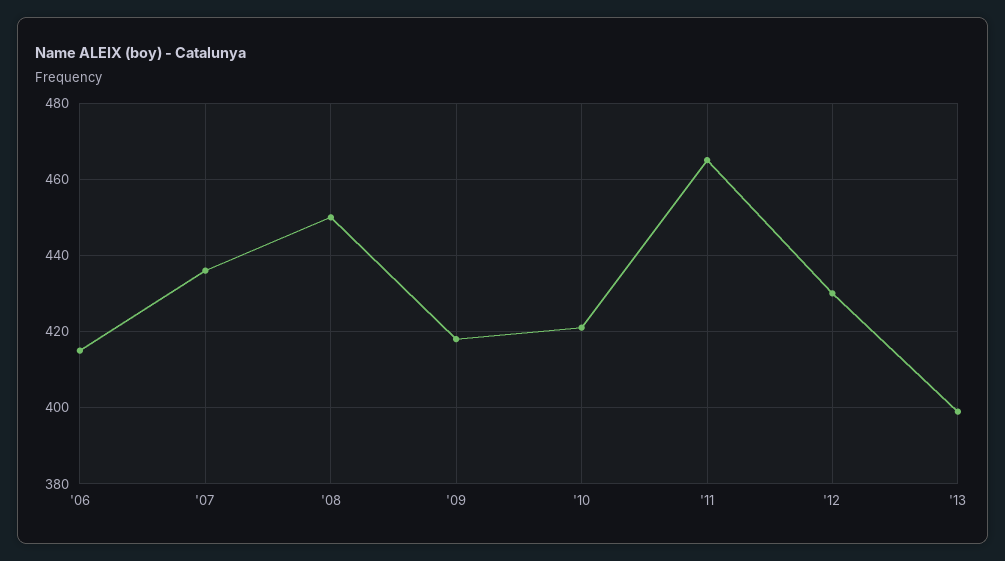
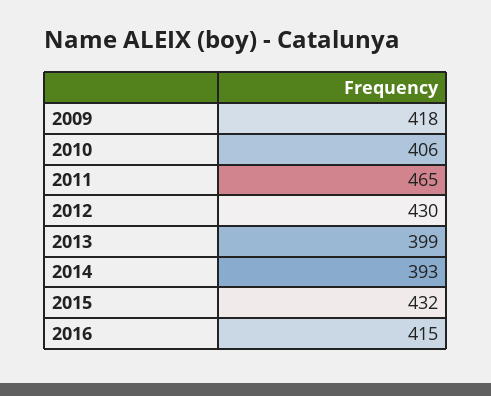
'06: 415 -> none
'07: 435 -> none
'08: 450 -> none
'10: 420 -> 406
2014: none -> 393
2015: none -> 432
2016: none -> 415

